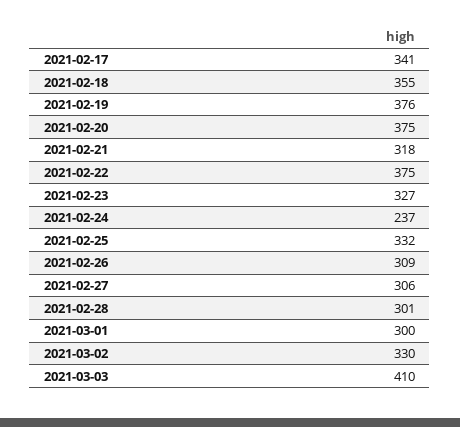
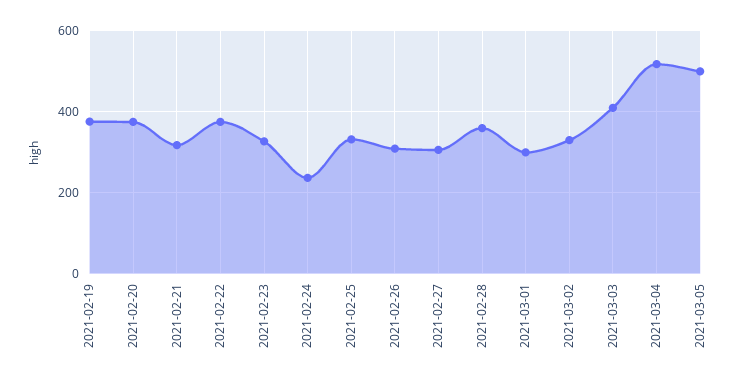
2021-02-17: 341 -> none
2021-02-18: 355 -> none
2021-02-28: 301 -> 360
2021-03-04: none -> 520
2021-03-05: none -> 500

